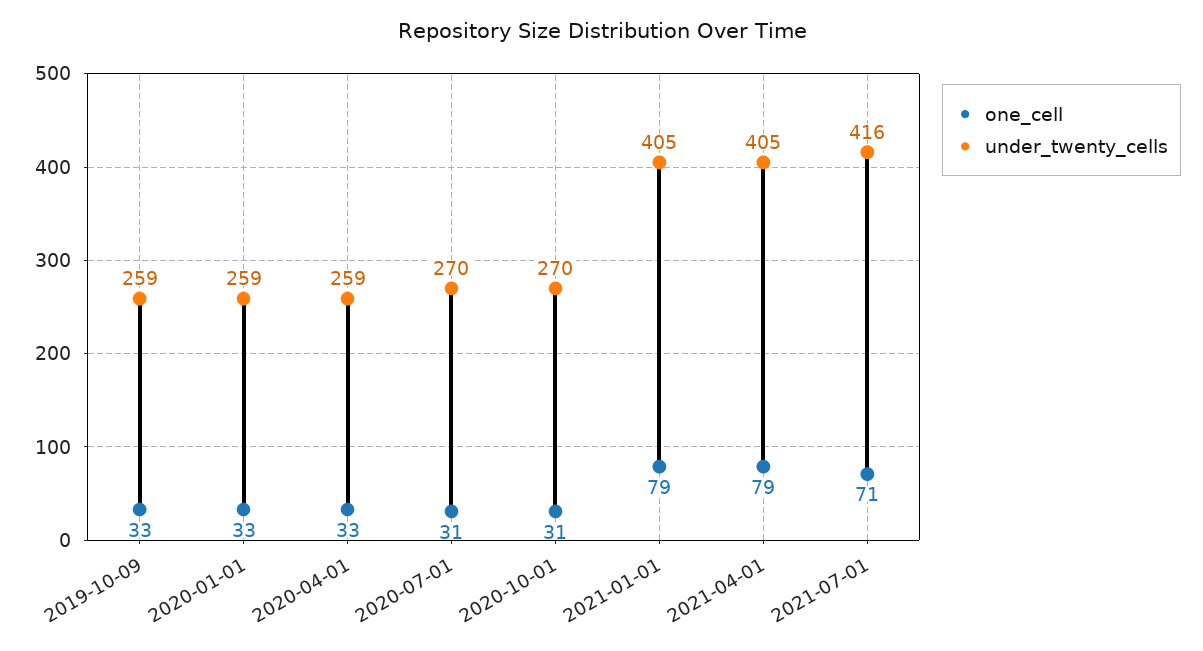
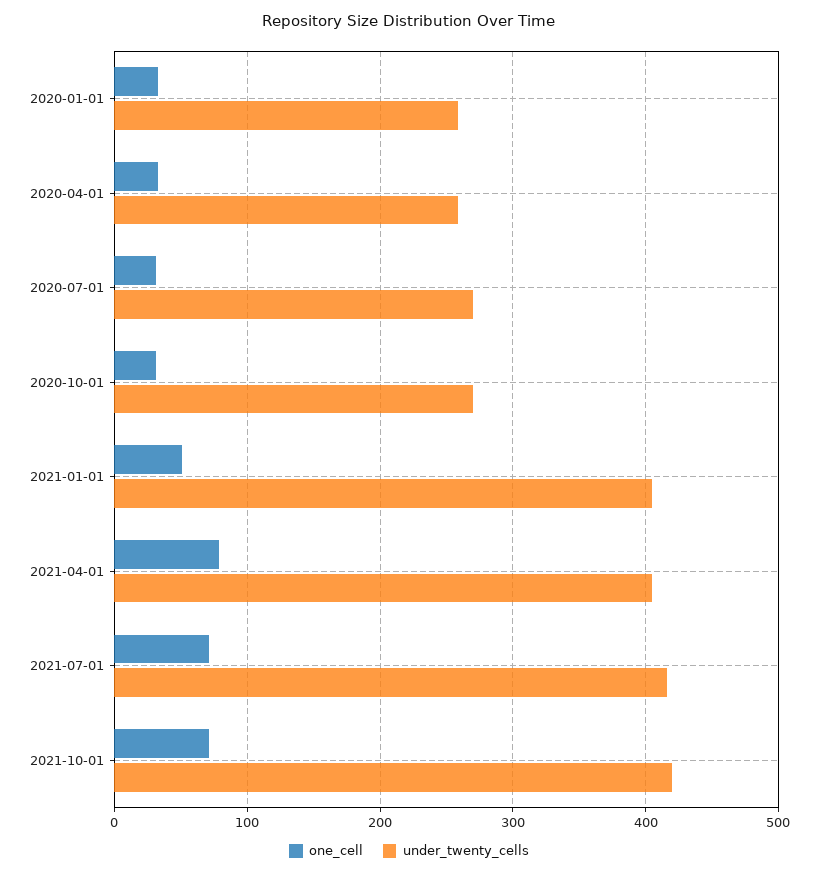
one_cell, 2019-10-09: 33 -> none
under_twenty_cells, 2019-10-09: 259 -> none
one_cell, 2021-01-01: 79 -> 50
one_cell, 2021-10-01: none -> 70
under_twenty_cells, 2021-10-01: none -> 420

